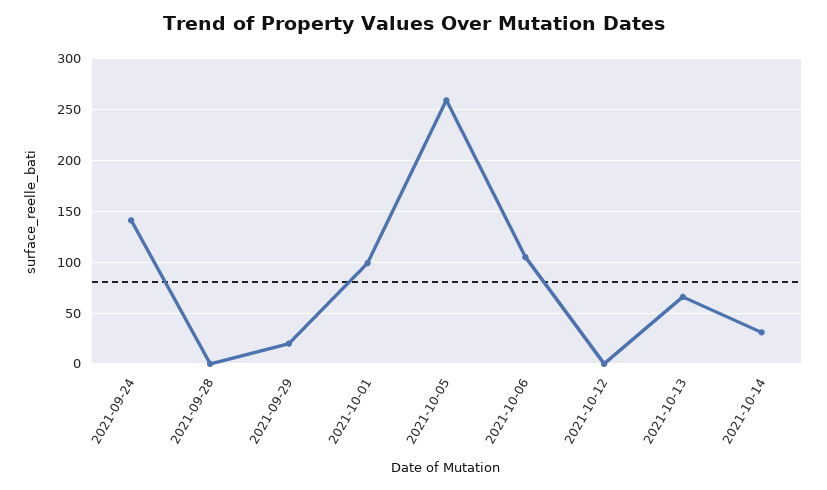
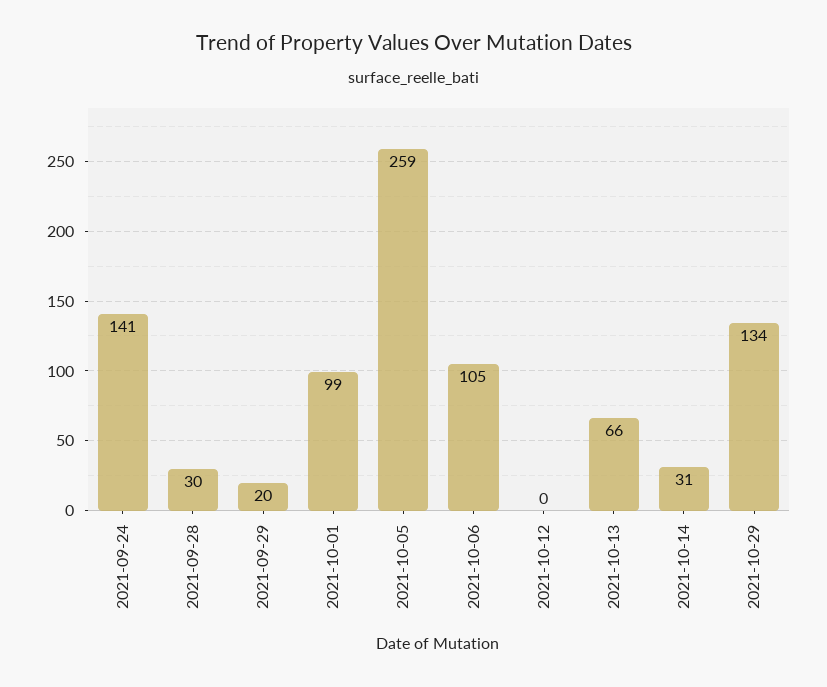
2021-09-28: 0 -> 30
2021-10-29: none -> 134

